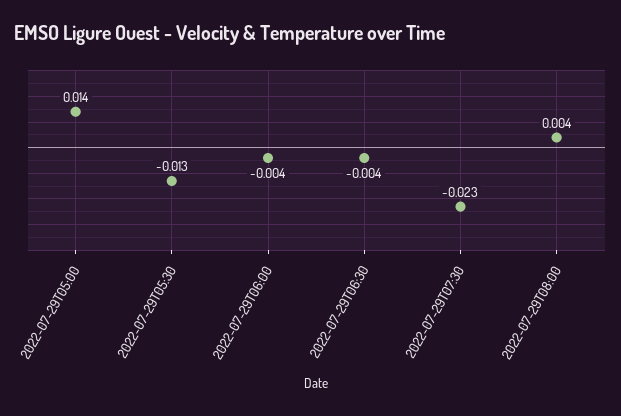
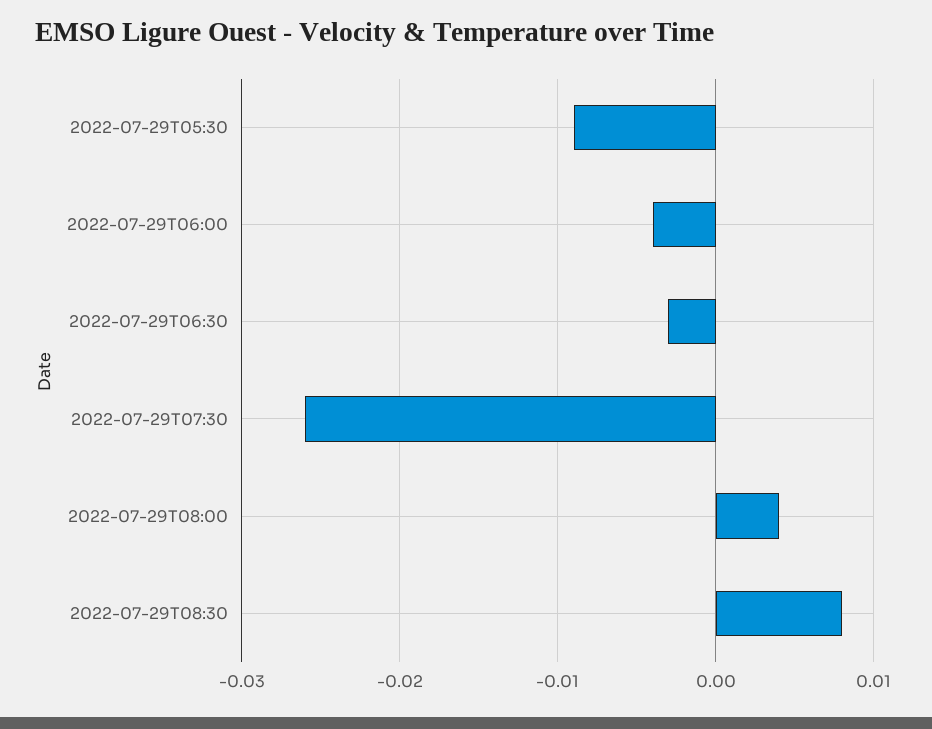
2022-07-29T05:00: 0.014 -> none
2022-07-29T05:30: -0.013 -> -0.009
2022-07-29T06:30: -0.004 -> -0.003
2022-07-29T07:30: -0.023 -> -0.026
2022-07-29T08:30: none -> 0.008

